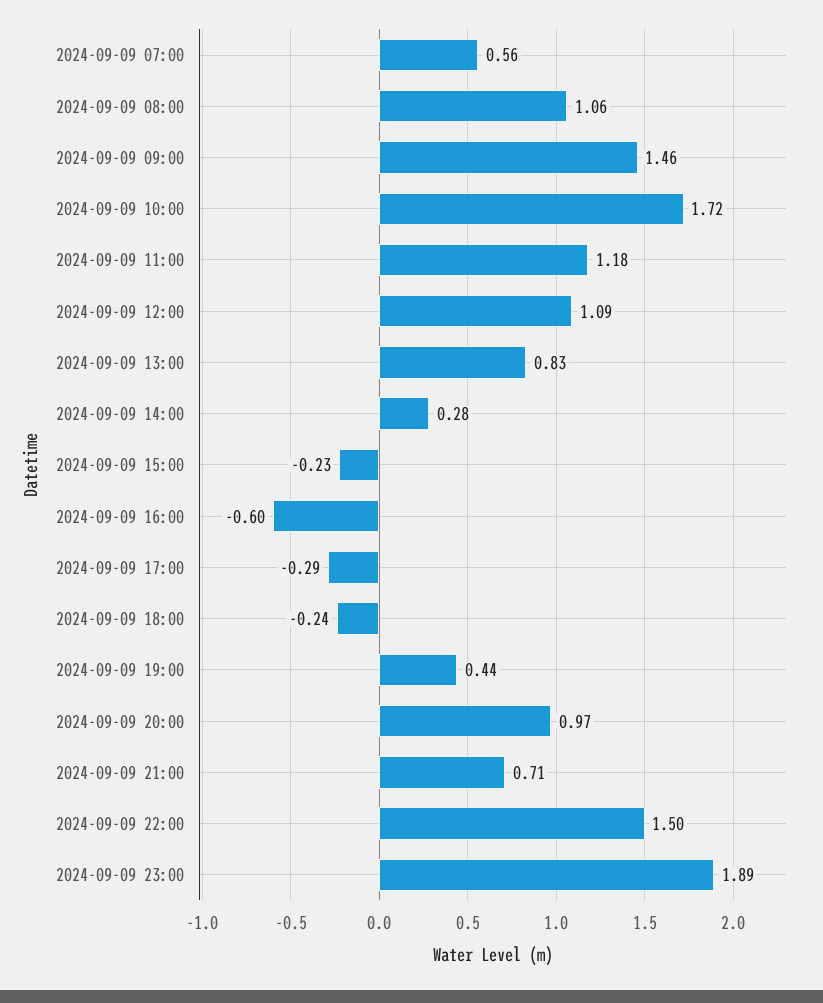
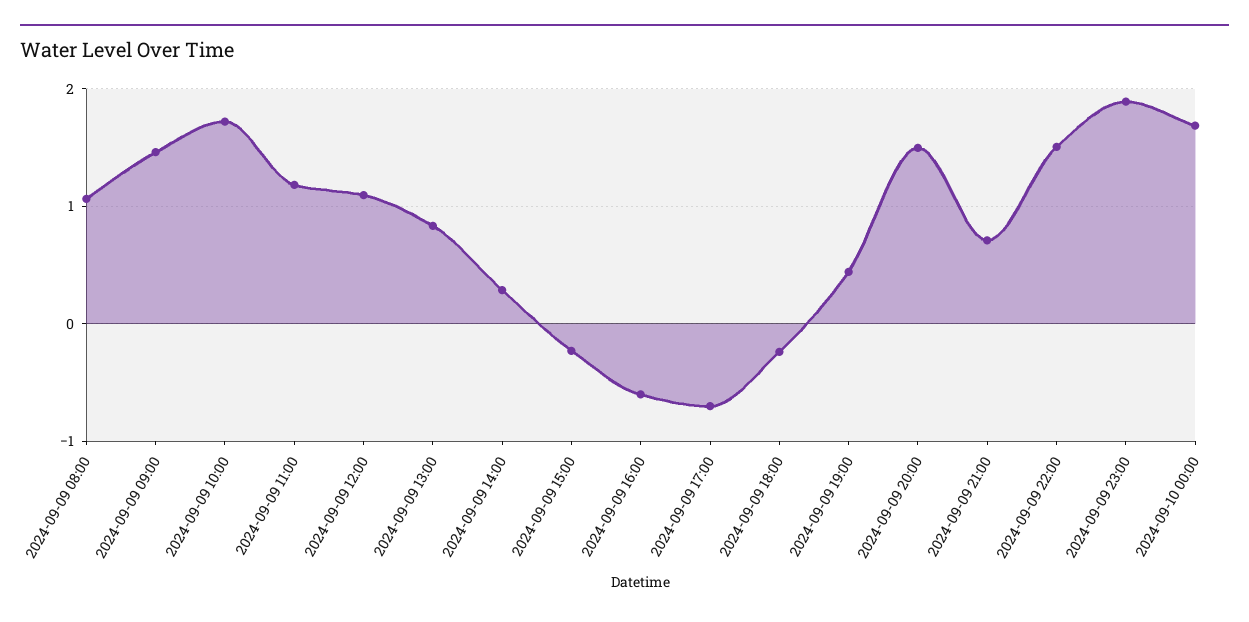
2024-09-09 07:00: 0.56 -> none
2024-09-09 17:00: -0.29 -> -0.7
2024-09-09 20:00: 0.97 -> 1.5
2024-09-10 00:00: none -> 1.7

